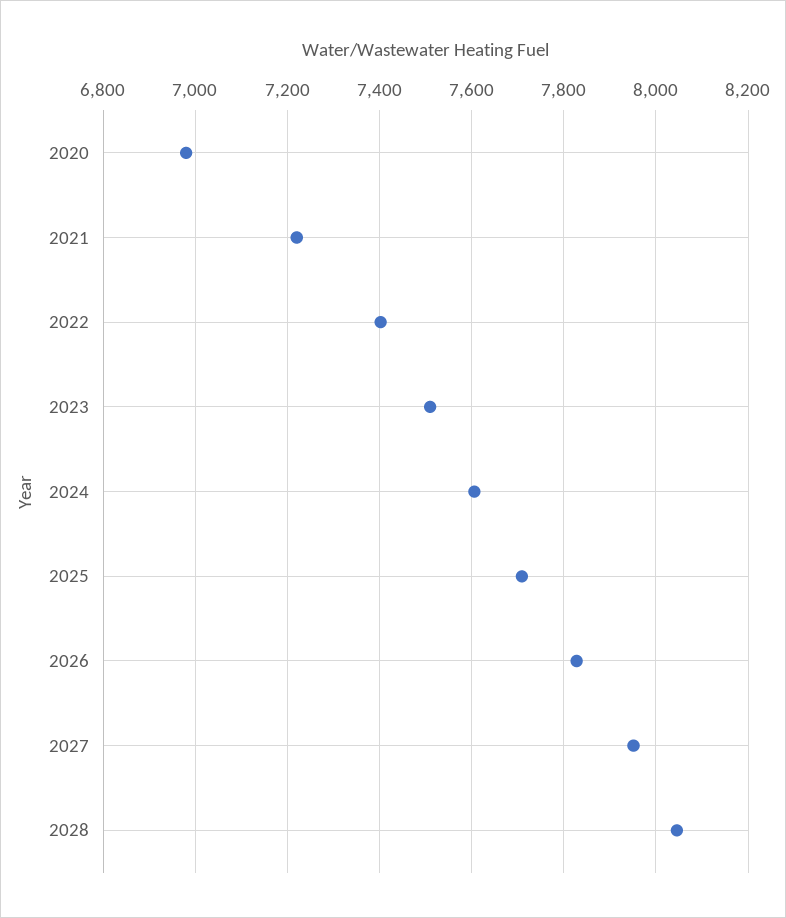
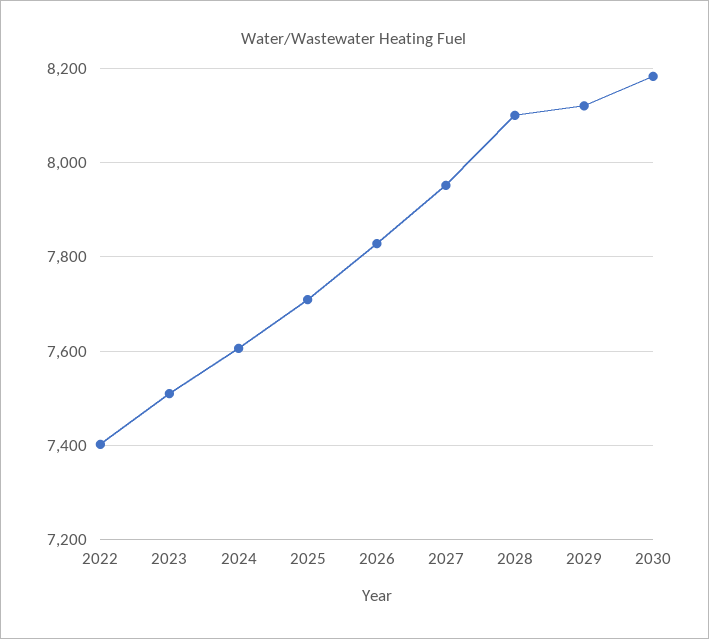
2020: 6980 -> none
2021: 7220 -> none
2028: 8040 -> 8100
2029: none -> 8120
2030: none -> 8180

